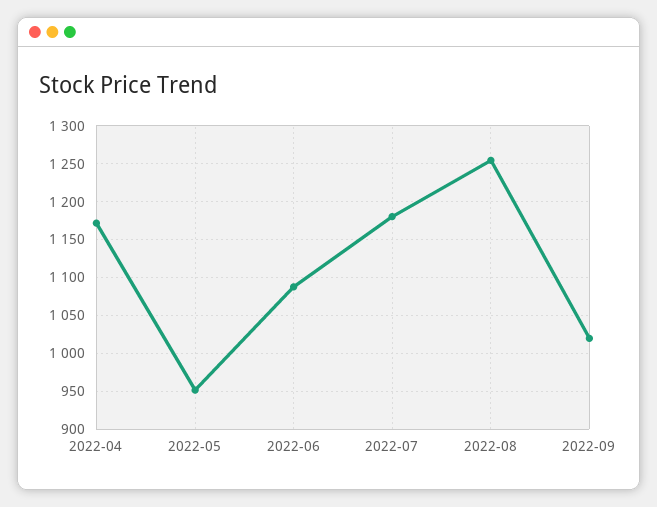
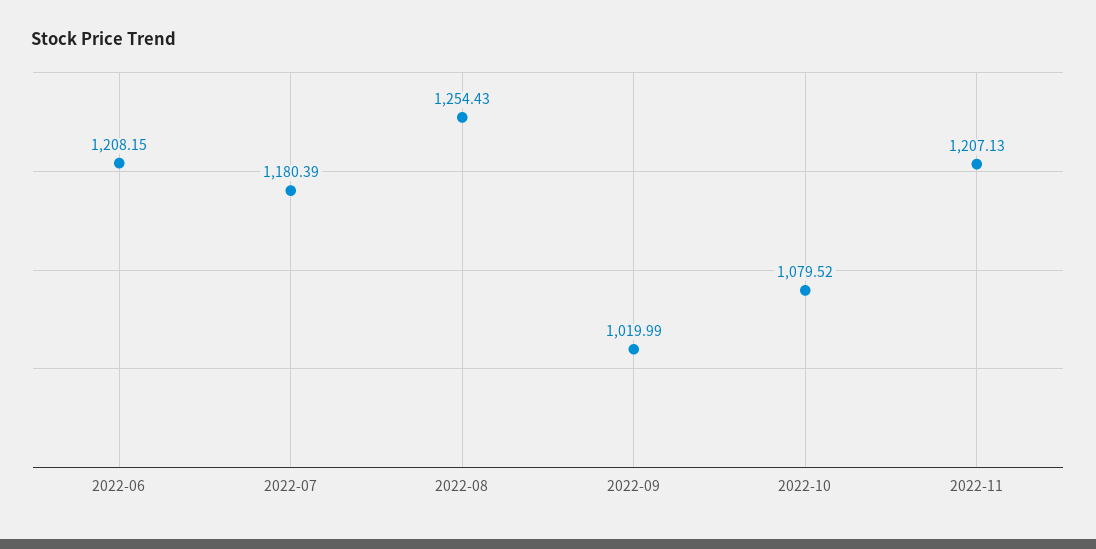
2022-04: 1170 -> none
2022-05: 950 -> none
2022-06: 1090 -> 1208.15
2022-10: none -> 1079.52
2022-11: none -> 1207.13

